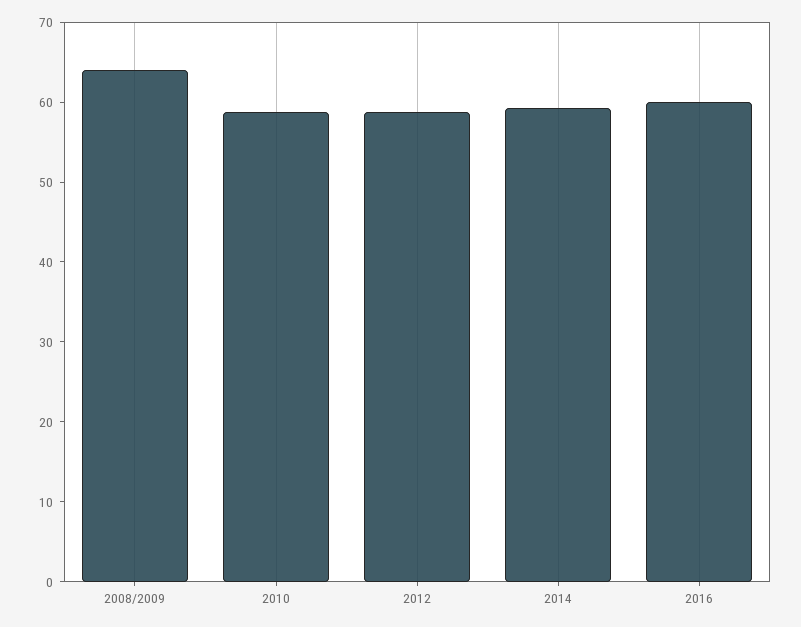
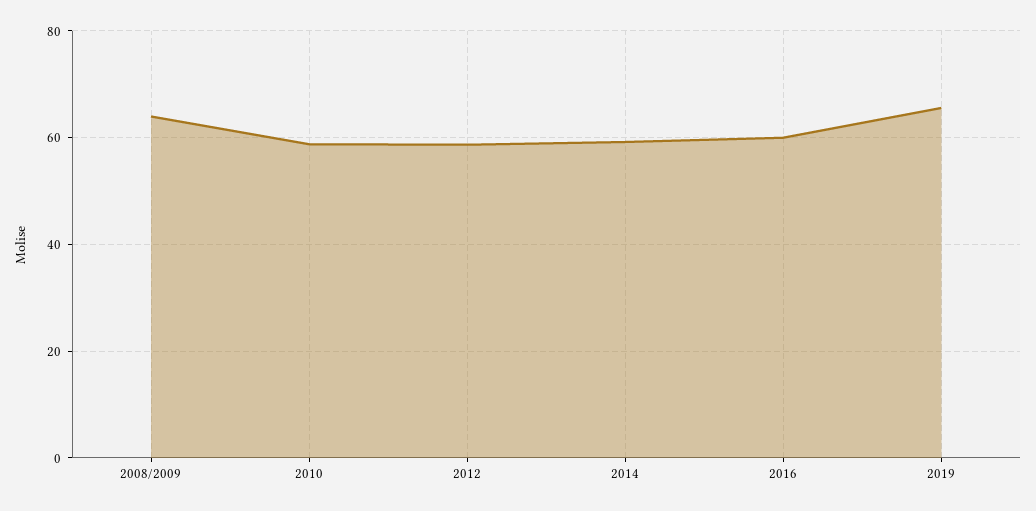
2019: none -> 66

